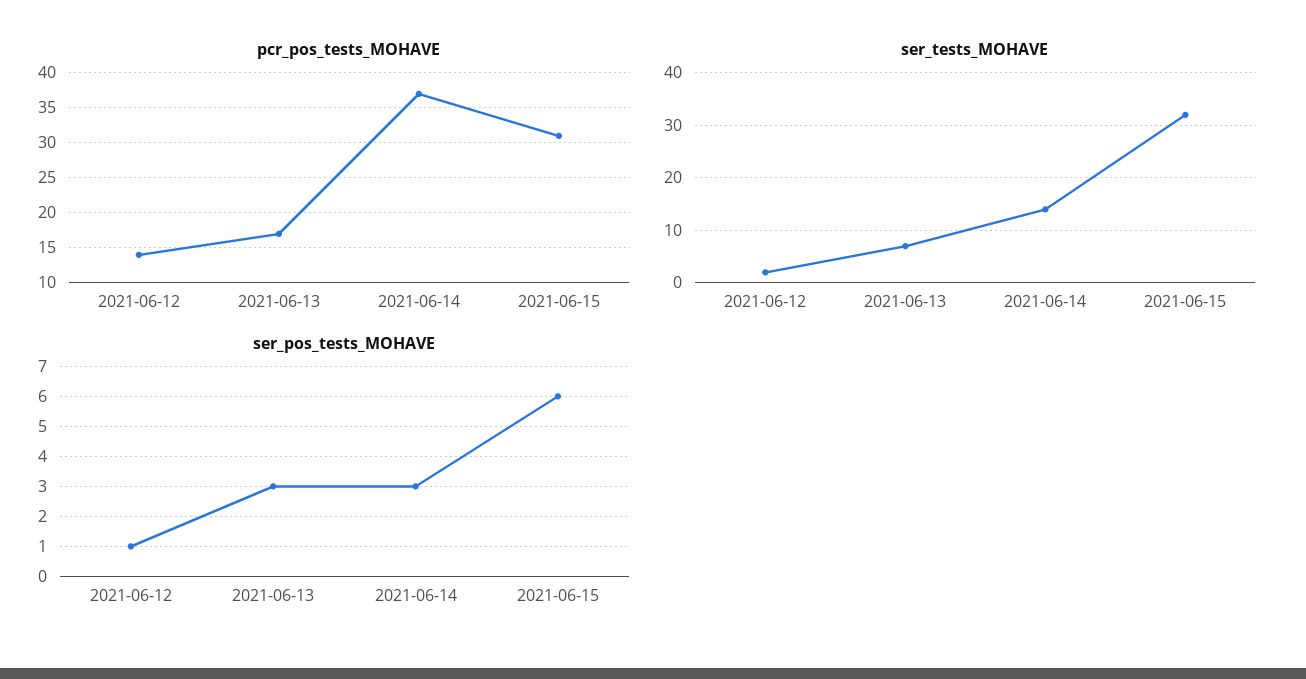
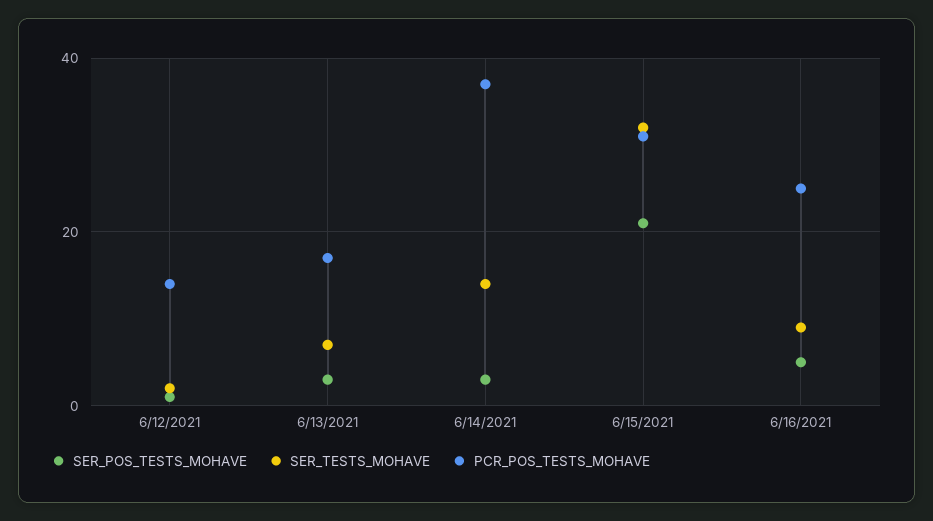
ser_pos_tests_MOHAVE, 2021-06-15: 6 -> 20
ser_pos_tests_MOHAVE, 6/16/2021: none -> 5
ser_tests_MOHAVE, 6/16/2021: none -> 10
pcr_pos_tests_MOHAVE, 6/16/2021: none -> 25

